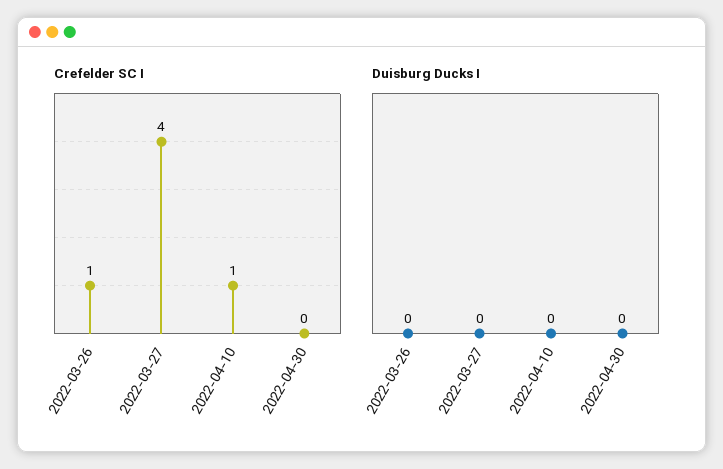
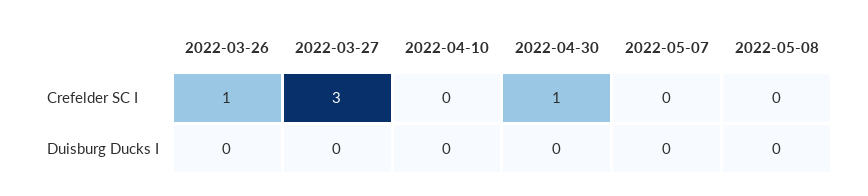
Crefelder SC I, 2022-03-27: 4 -> 3
Crefelder SC I, 2022-04-10: 1 -> 0
Crefelder SC I, 2022-04-30: 0 -> 1
Crefelder SC I, 2022-05-07: none -> 0
Crefelder SC I, 2022-05-08: none -> 0
Duisburg Ducks I, 2022-05-07: none -> 0
Duisburg Ducks I, 2022-05-08: none -> 0

